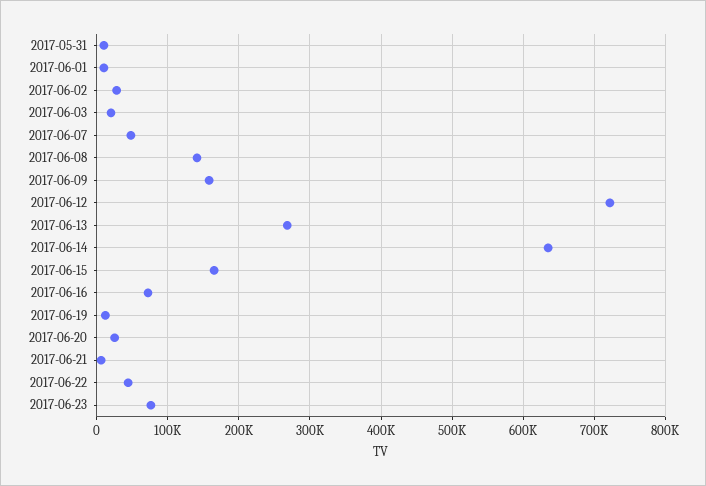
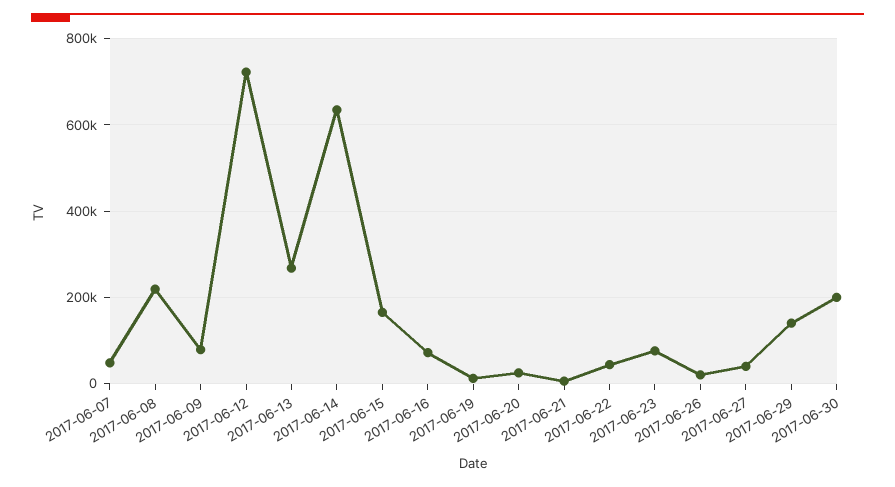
2017-05-31: 10000 -> none
2017-06-01: 10000 -> none
2017-06-02: 30000 -> none
2017-06-03: 20000 -> none
2017-06-08: 140000 -> 220000
2017-06-09: 160000 -> 80000
2017-06-26: none -> 20000
2017-06-27: none -> 40000
2017-06-29: none -> 140000
2017-06-30: none -> 200000

